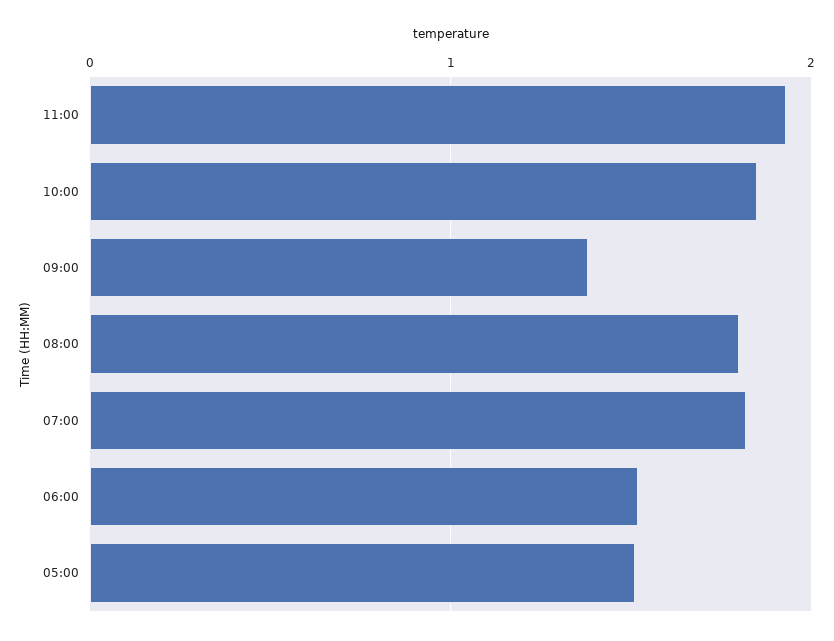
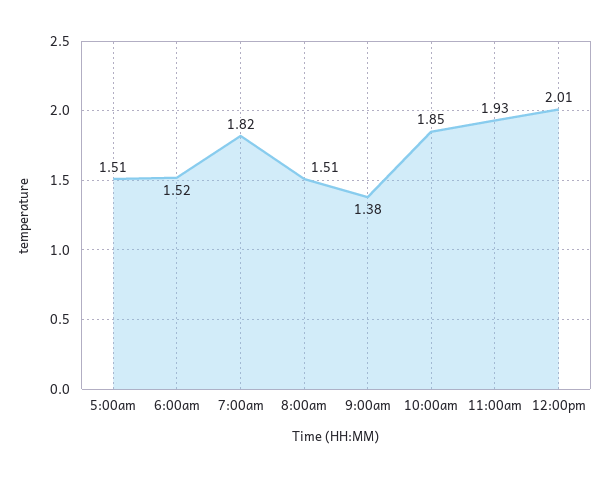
08:00: 1.8 -> 1.51
12:00pm: none -> 2.01

